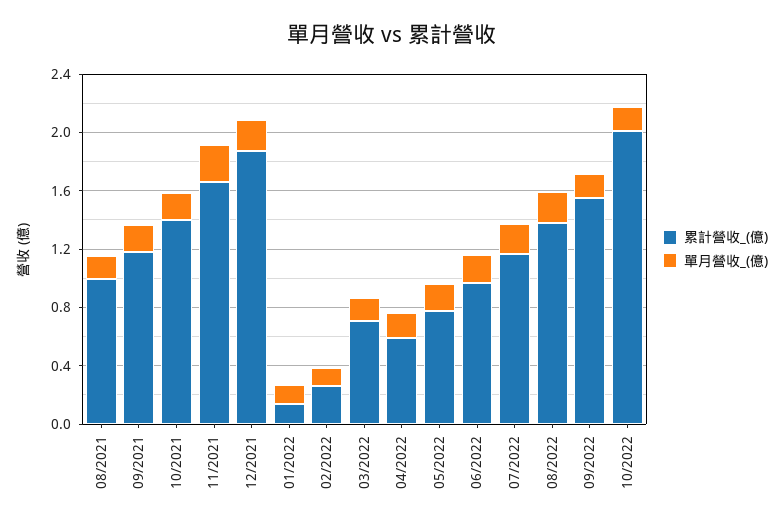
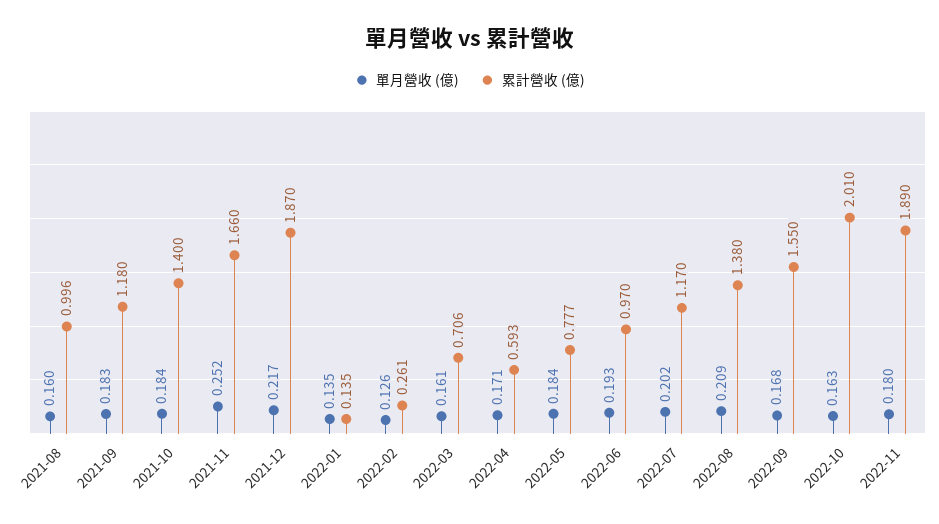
單月營收_(億), 2022-11: none -> 0.18
累計營收_(億), 2022-11: none -> 1.89

